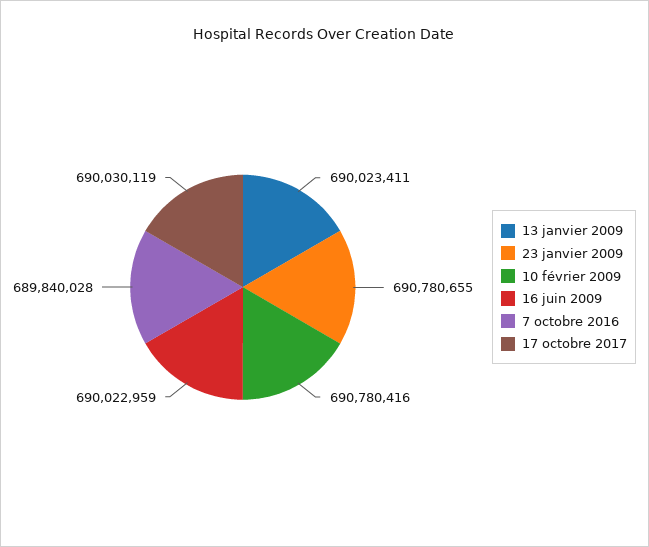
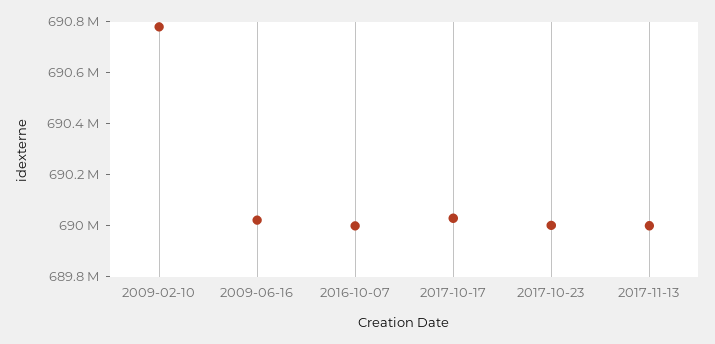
13 janvier 2009: 690023411 -> none
23 janvier 2009: 690780655 -> none
7 octobre 2016: 689840028 -> 690000000
2017-10-23: none -> 690000000
2017-11-13: none -> 690000000

